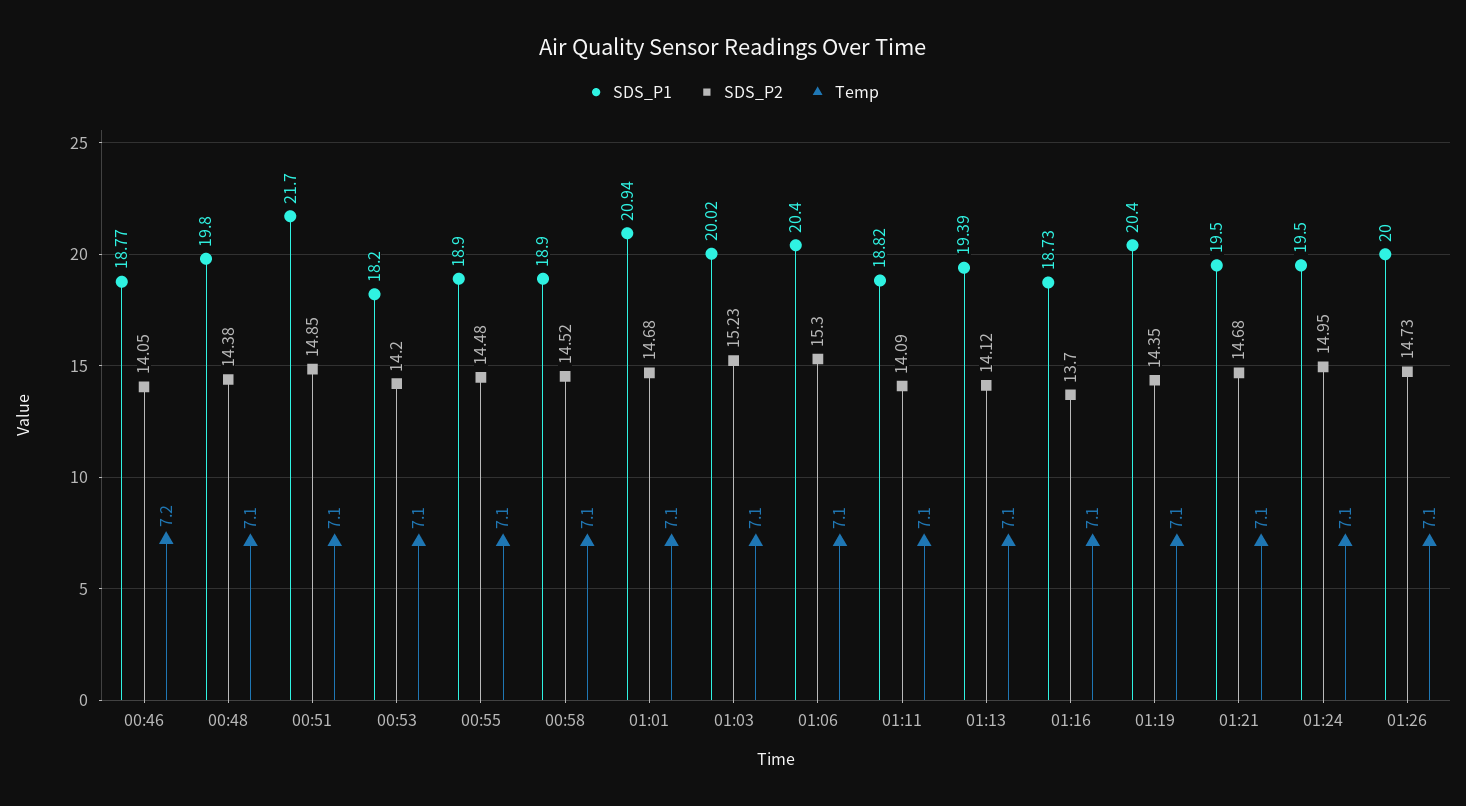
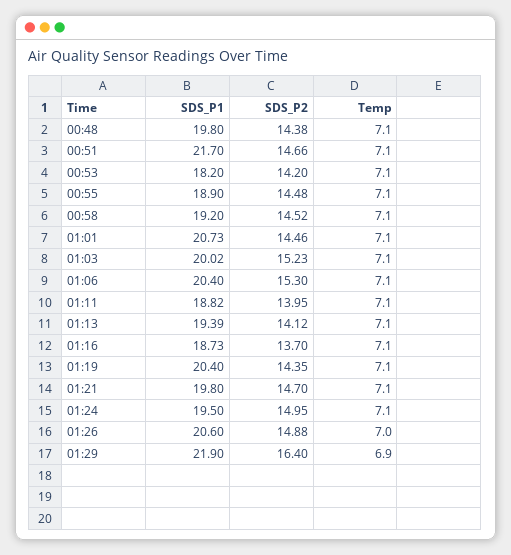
SDS_P1, 00:46: 18.77 -> none
SDS_P2, 00:46: 14.05 -> none
Temp, 00:46: 7.2 -> none
SDS_P2, 00:51: 14.85 -> 14.66
SDS_P1, 00:58: 18.9 -> 19.2
SDS_P1, 01:01: 20.94 -> 20.73
SDS_P2, 01:01: 14.68 -> 14.46
SDS_P2, 01:11: 14.09 -> 13.95
SDS_P1, 01:21: 19.5 -> 19.8
SDS_P2, 01:21: 14.68 -> 14.7
SDS_P1, 01:26: 20 -> 20.6
SDS_P2, 01:26: 14.73 -> 14.88
Temp, 01:26: 7.1 -> 7
SDS_P1, 01:29: none -> 21.9
SDS_P2, 01:29: none -> 16.4
Temp, 01:29: none -> 6.9

